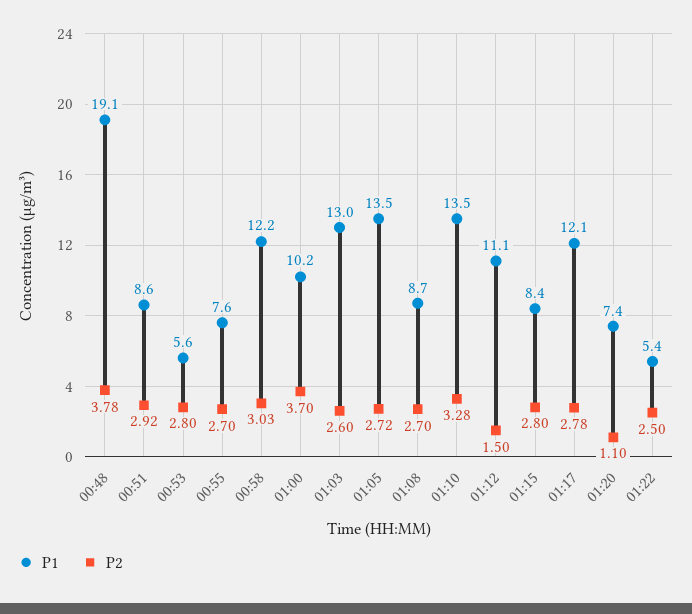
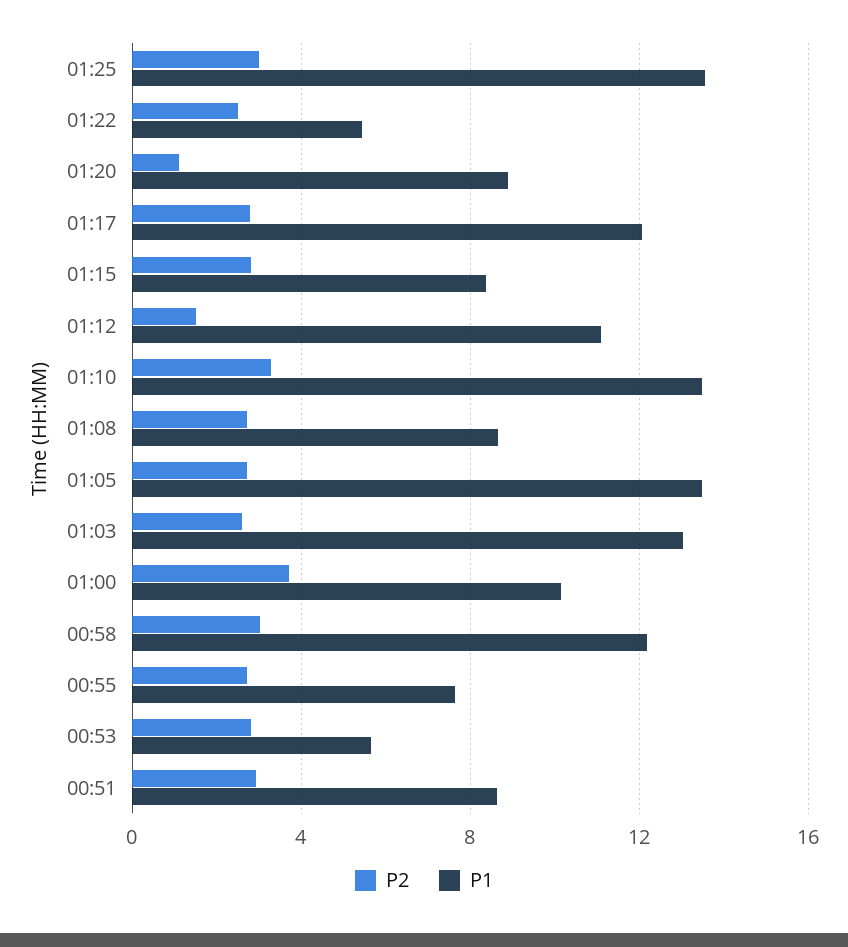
P1, 00:48: 19.1 -> none
P2, 00:48: 3.78 -> none
P1, 01:20: 7.4 -> 9
P2, 01:25: none -> 3
P1, 01:25: none -> 13.5

